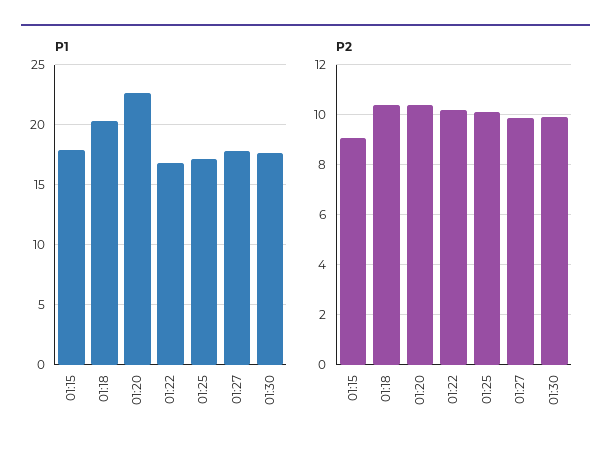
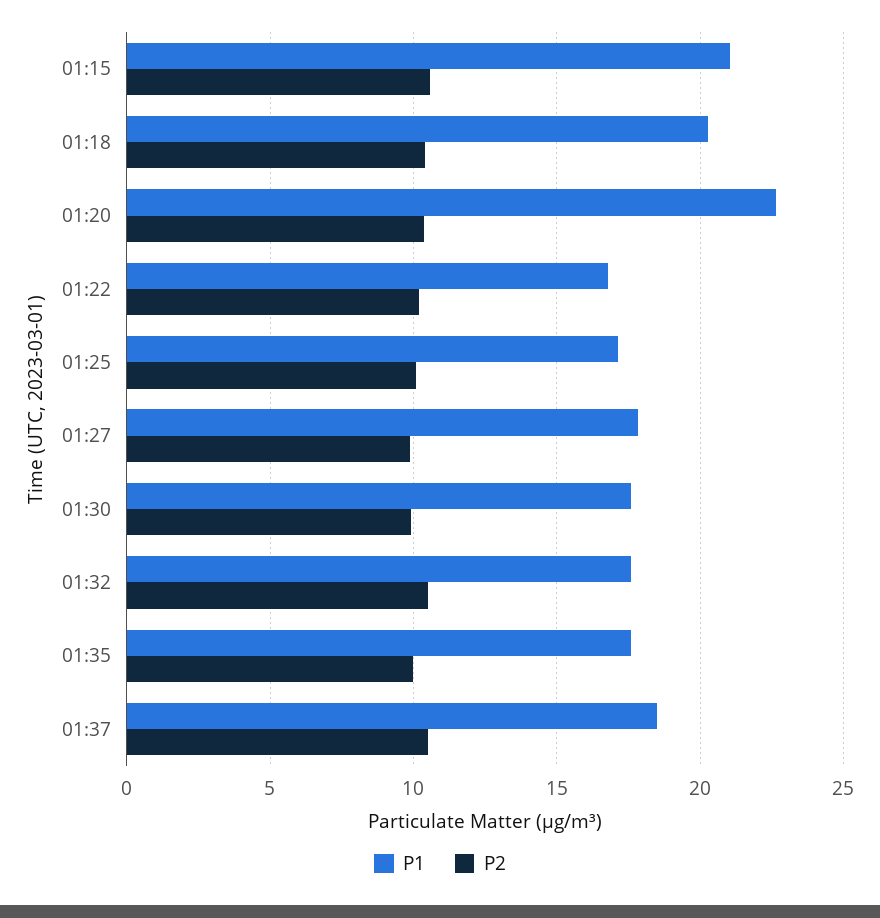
P1, 01:15: 18 -> 21
P2, 01:15: 9 -> 10.5
P1, 01:32: none -> 17.5
P2, 01:32: none -> 10.5
P1, 01:35: none -> 17.5
P2, 01:35: none -> 10
P1, 01:37: none -> 18.5
P2, 01:37: none -> 10.5

